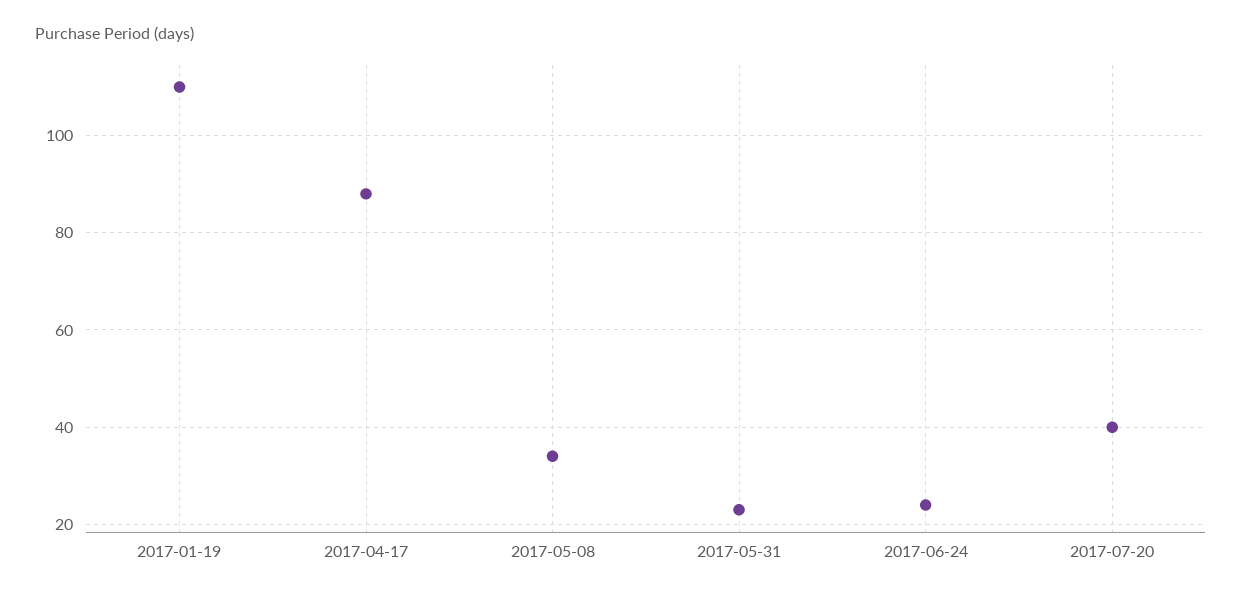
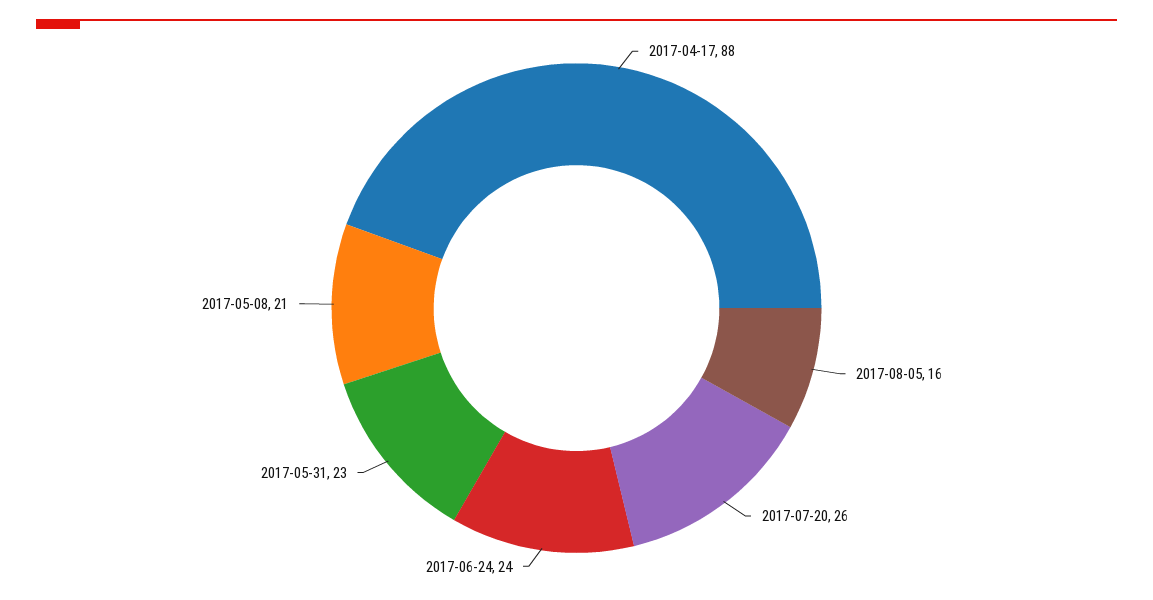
2017-01-19: 110 -> none
2017-05-08: 35 -> 21
2017-07-20: 40 -> 26
2017-08-05: none -> 16

